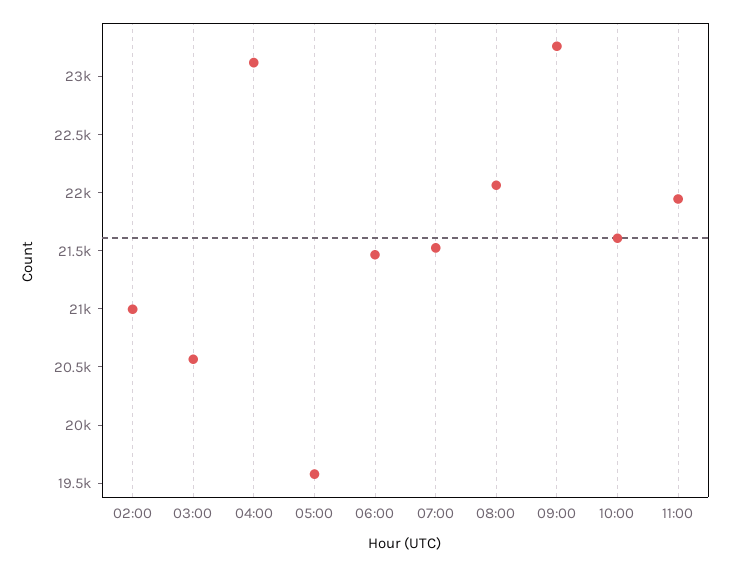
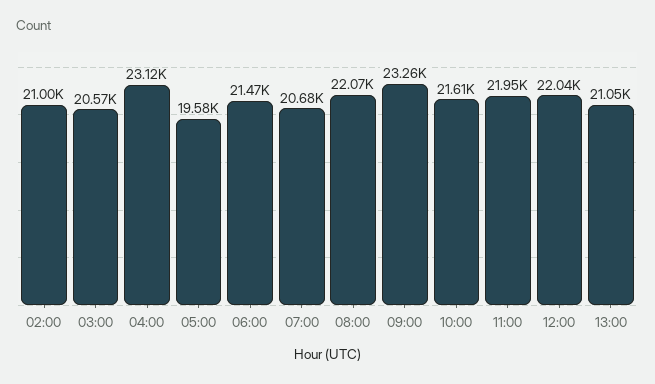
07:00: 21500 -> 20680
12:00: none -> 22040
13:00: none -> 21050

